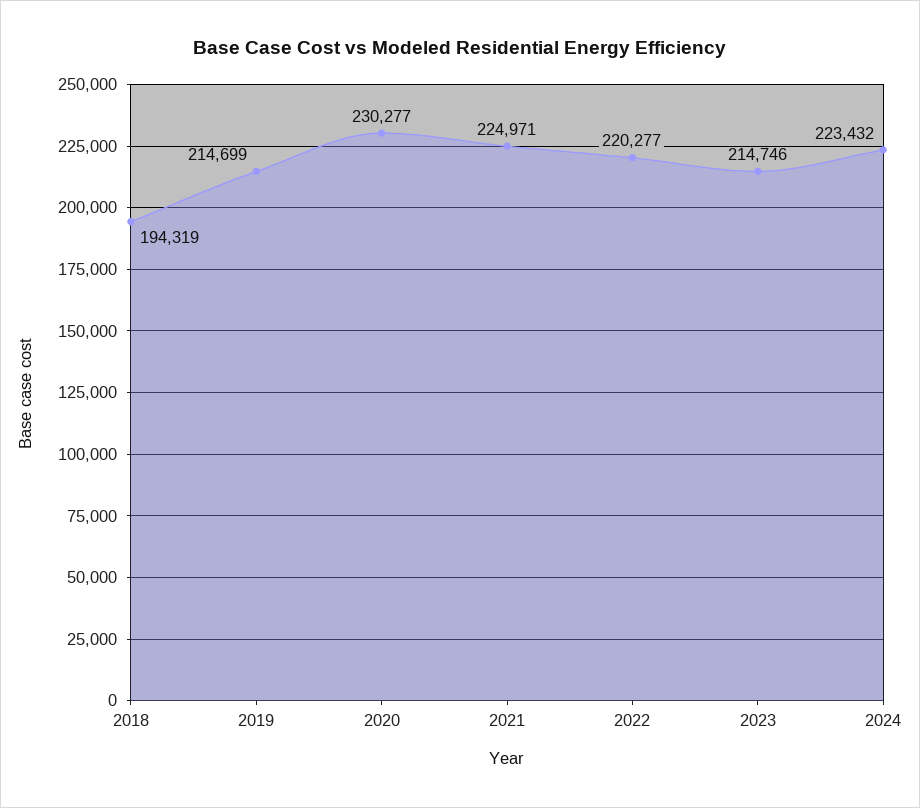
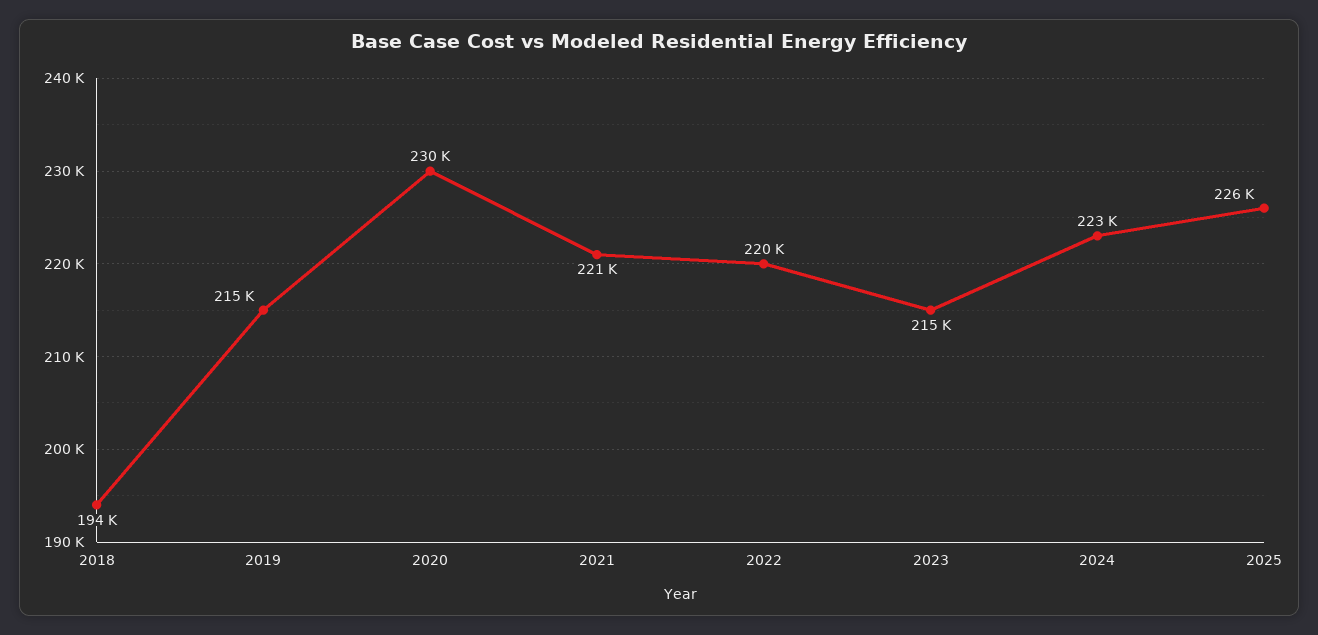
2021: 224971 -> 221000
2025: none -> 226000

